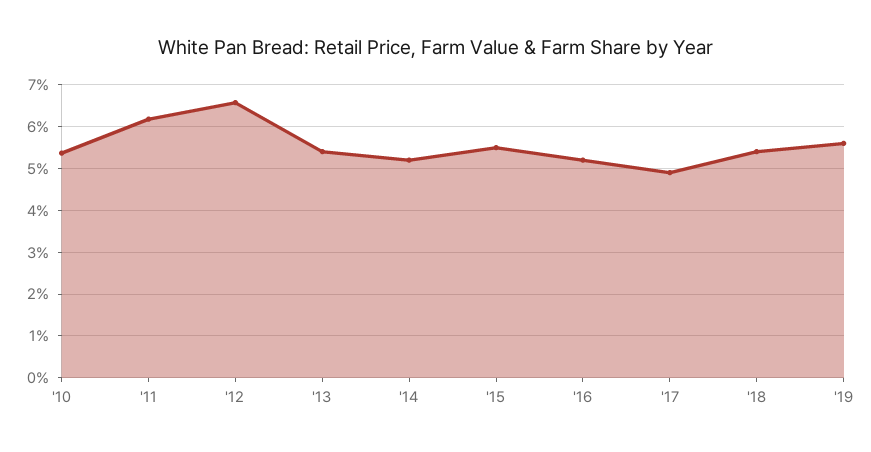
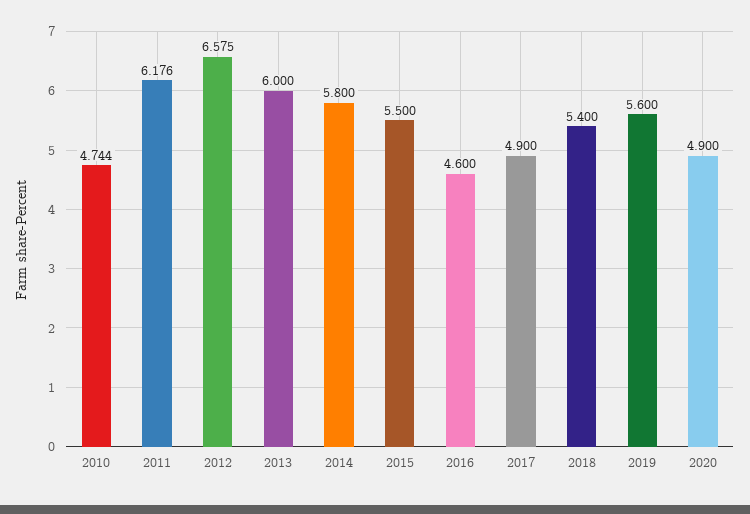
'10: 5.4 -> 4.744
'13: 5.4 -> 6
'14: 5.2 -> 5.8
'16: 5.2 -> 4.6
2020: none -> 4.9

